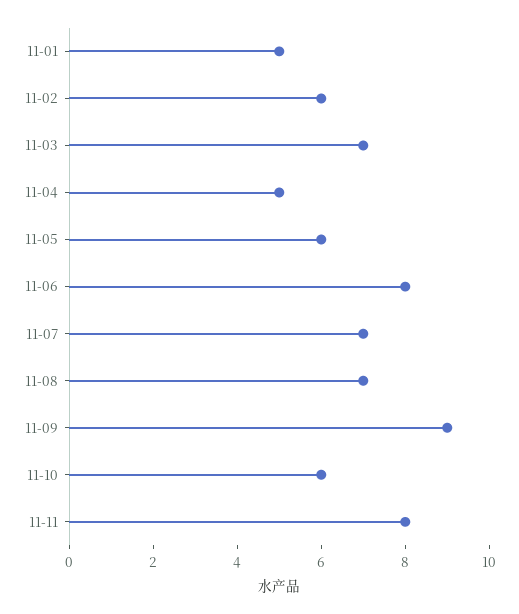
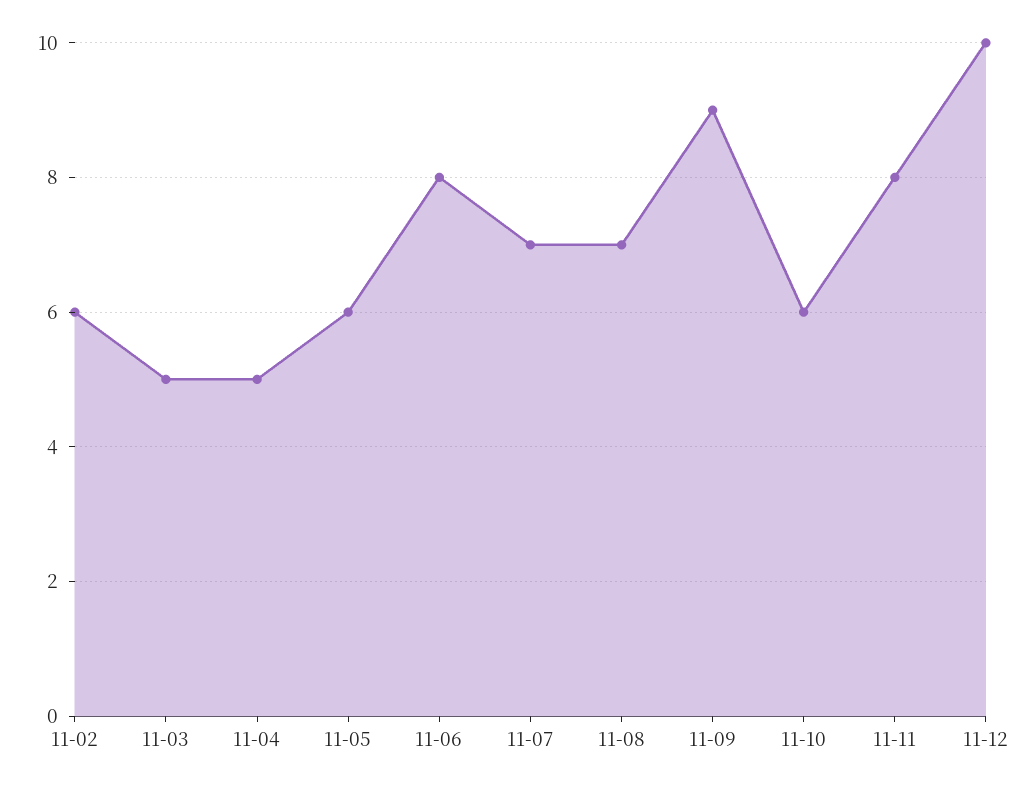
11-01: 5 -> none
11-03: 7 -> 5
11-12: none -> 10

